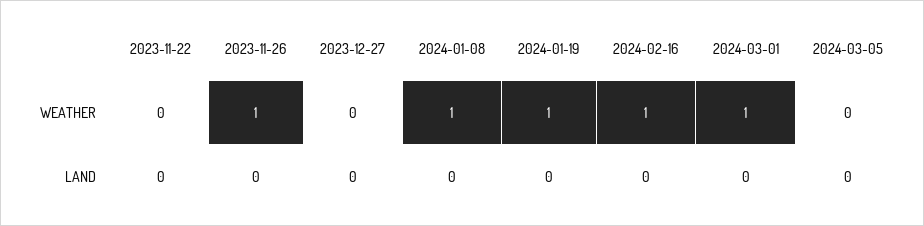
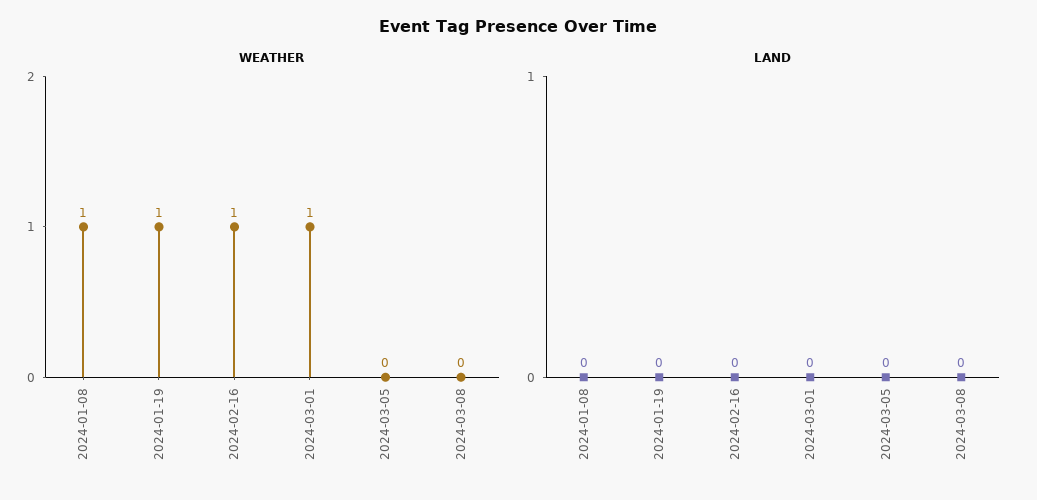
WEATHER, 2023-11-22: 0 -> none
WEATHER, 2023-11-26: 1 -> none
WEATHER, 2023-12-27: 0 -> none
LAND, 2023-11-22: 0 -> none
LAND, 2023-11-26: 0 -> none
LAND, 2023-12-27: 0 -> none
WEATHER, 2024-03-08: none -> 0
LAND, 2024-03-08: none -> 0

